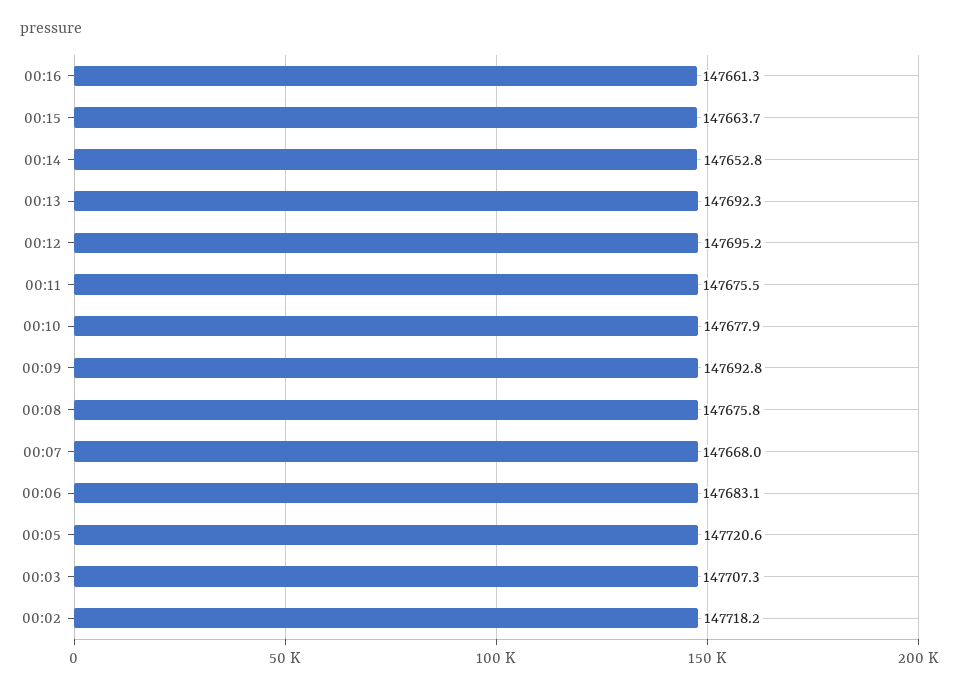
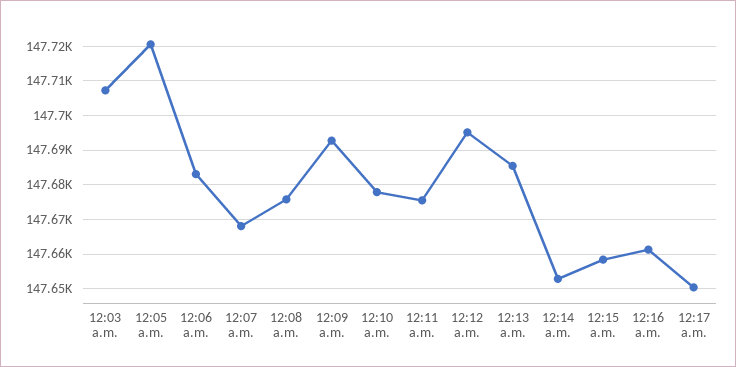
00:15: 147663.7 -> 147658
00:13: 147692.3 -> 147686
00:02: 147718.2 -> none
12:17 a.m.: none -> 147650

